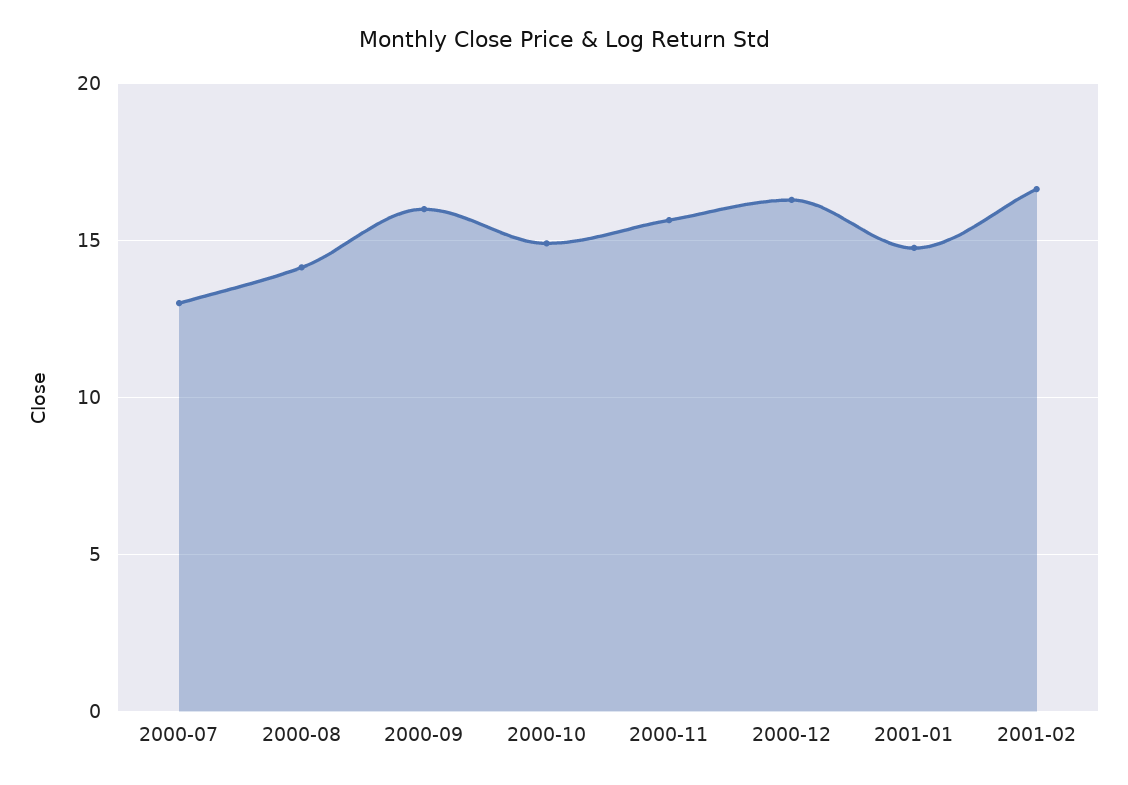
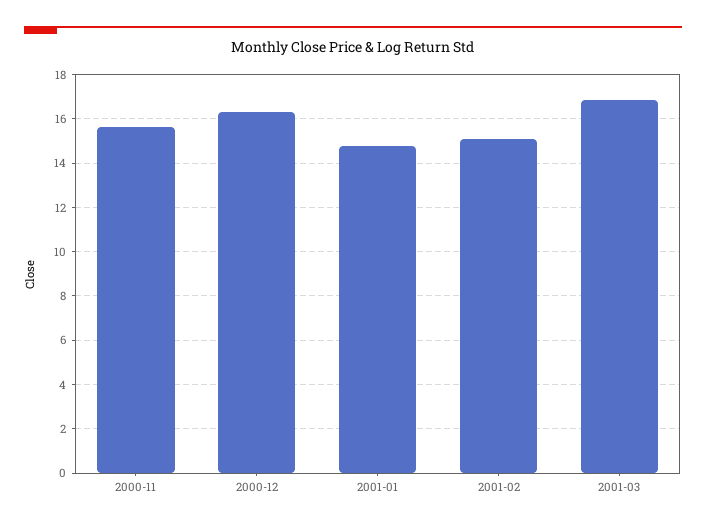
2000-07: 13 -> none
2000-08: 14 -> none
2000-09: 16 -> none
2000-10: 15 -> none
2001-02: 16.5 -> 15
2001-03: none -> 17

